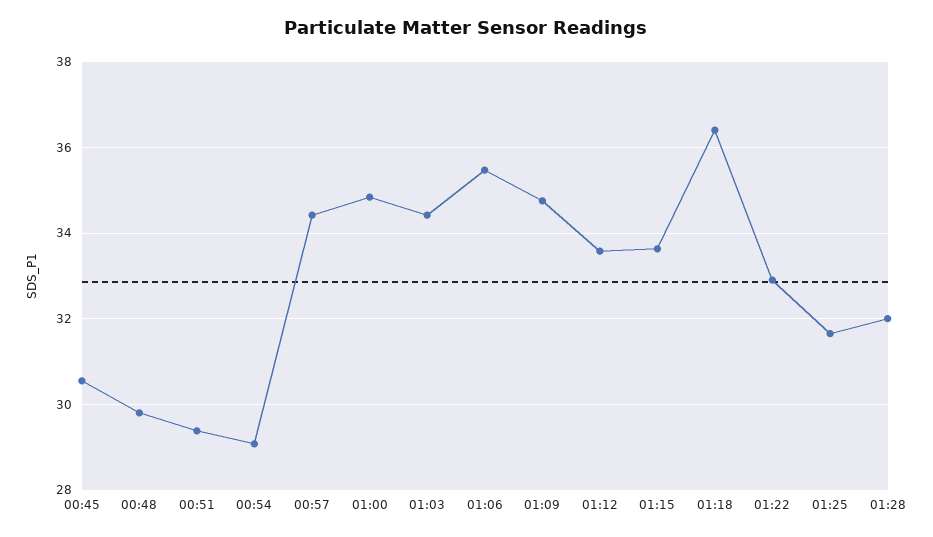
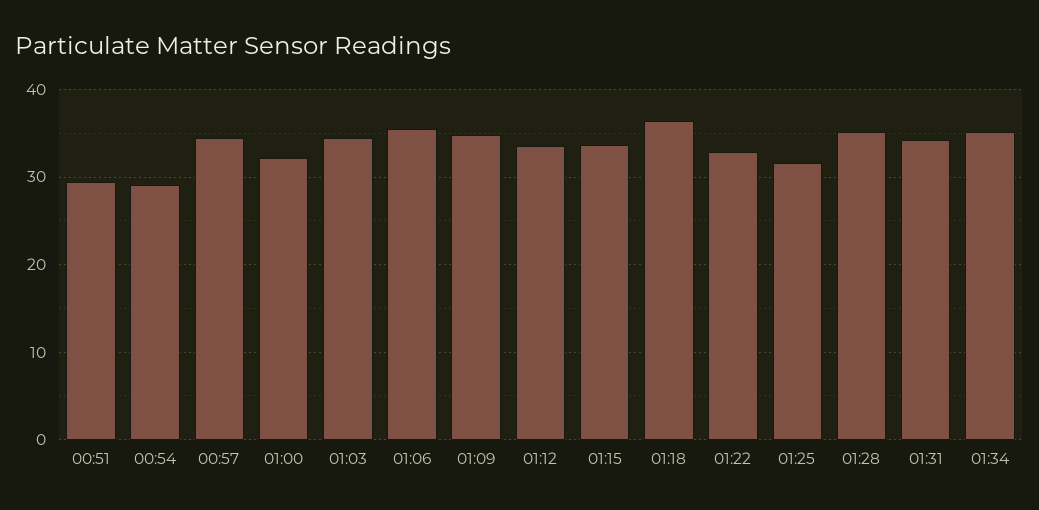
00:45: 30.6 -> none
00:48: 29.8 -> none
01:00: 34.8 -> 32
01:28: 32 -> 35
01:31: none -> 34
01:34: none -> 35

